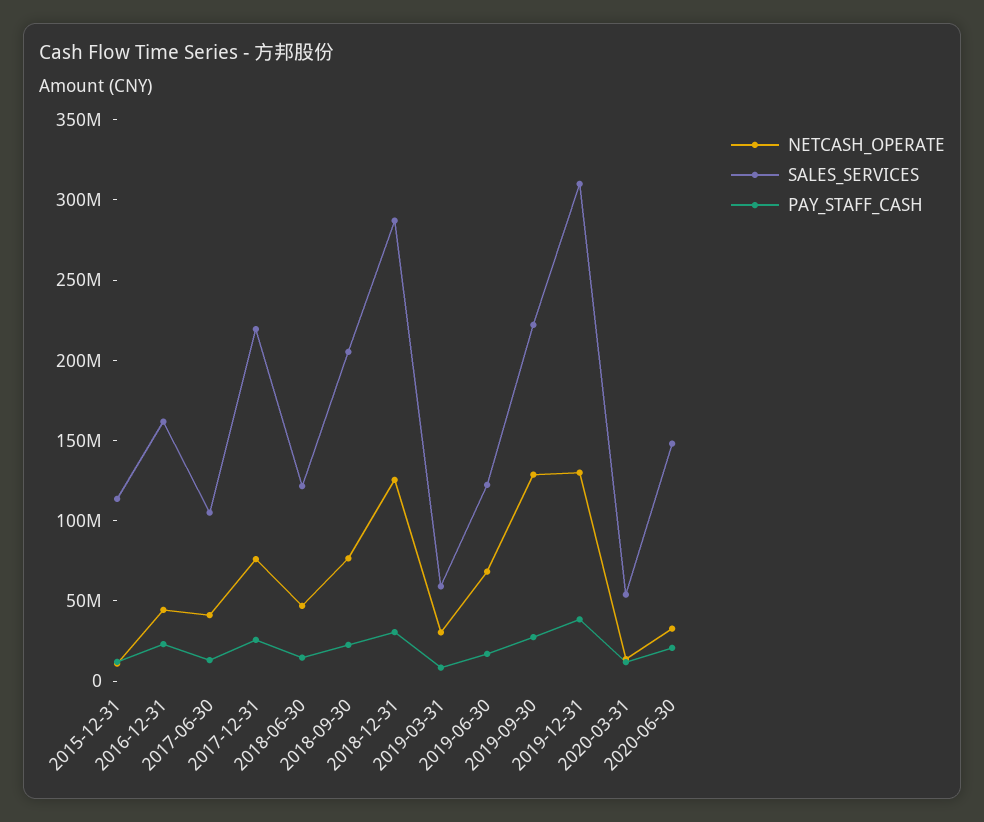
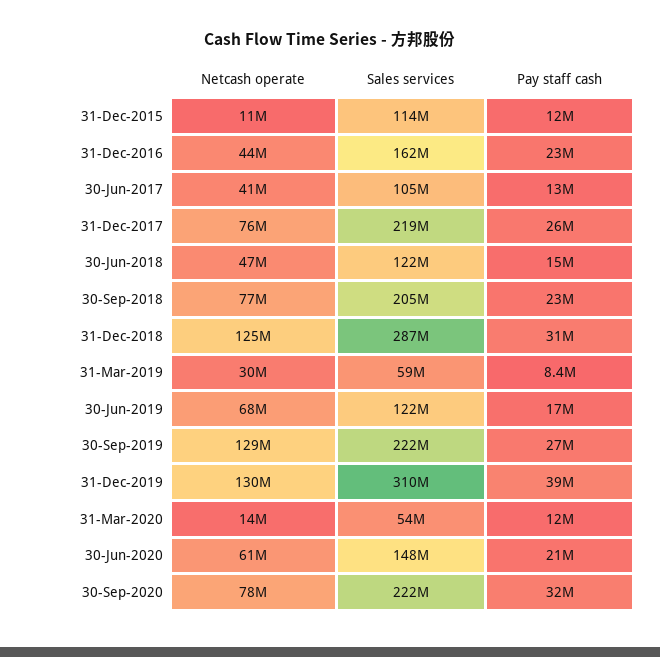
NETCASH_OPERATE, 2020-06-30: 30000000 -> 61000000
NETCASH_OPERATE, 30-Sep-2020: none -> 78000000
SALES_SERVICES, 30-Sep-2020: none -> 222000000
PAY_STAFF_CASH, 30-Sep-2020: none -> 32000000

